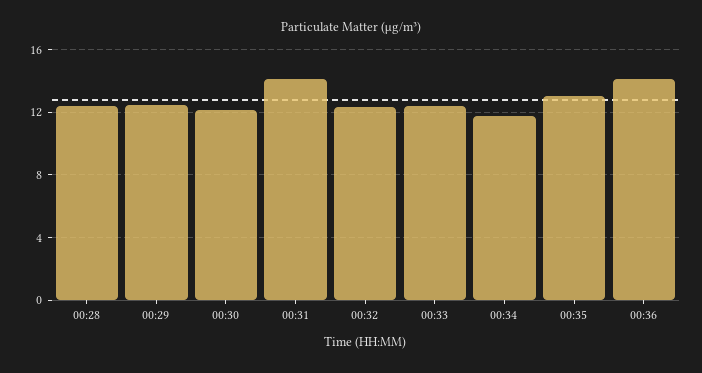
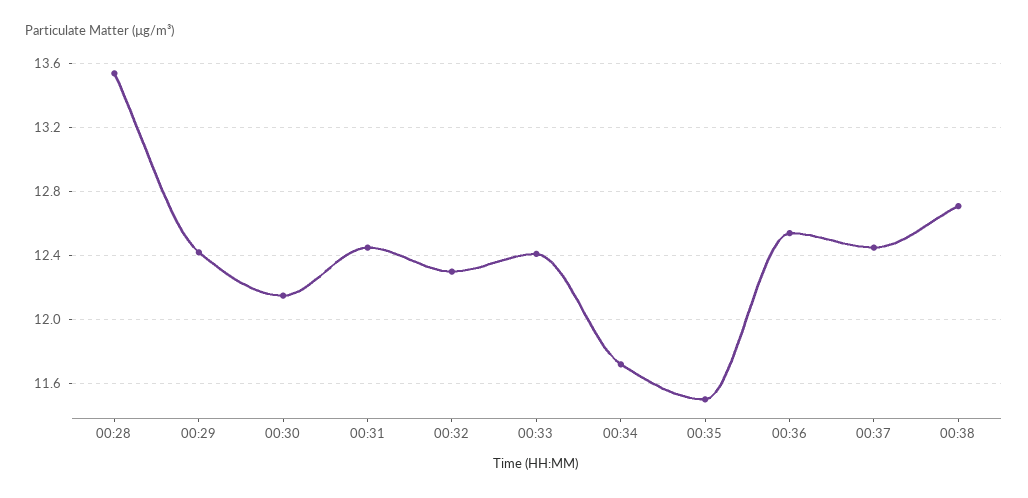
00:28: 12.5 -> 13.55
00:31: 14 -> 12.45
00:35: 13 -> 11.5
00:36: 14 -> 12.55
00:37: none -> 12.45
00:38: none -> 12.7

